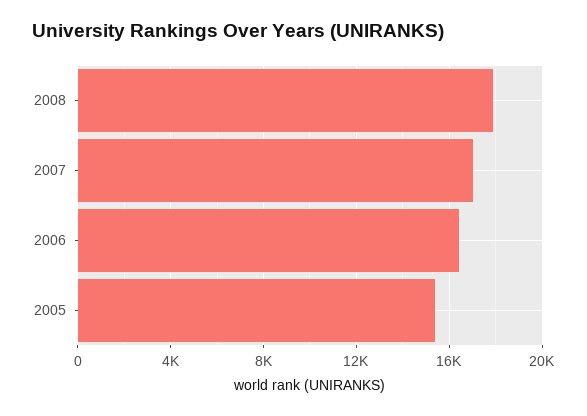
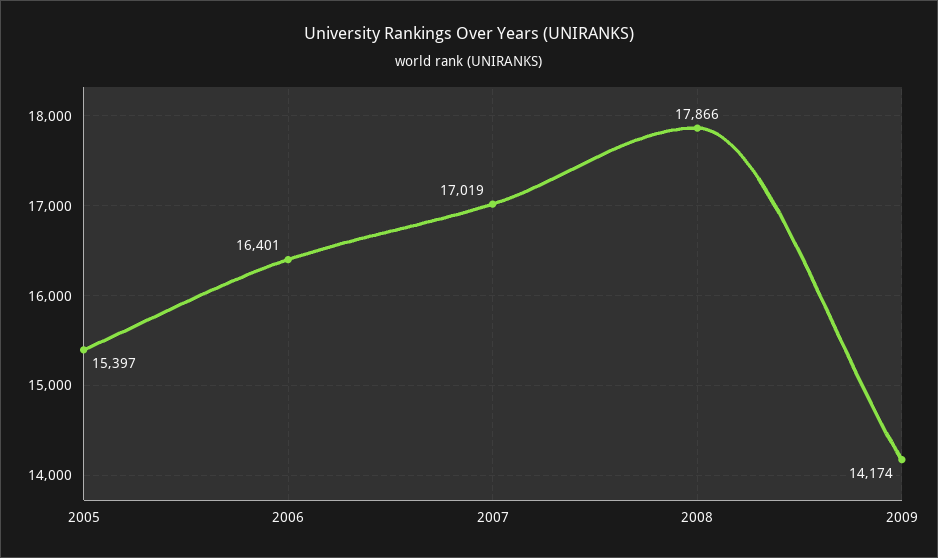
2009: none -> 14174

